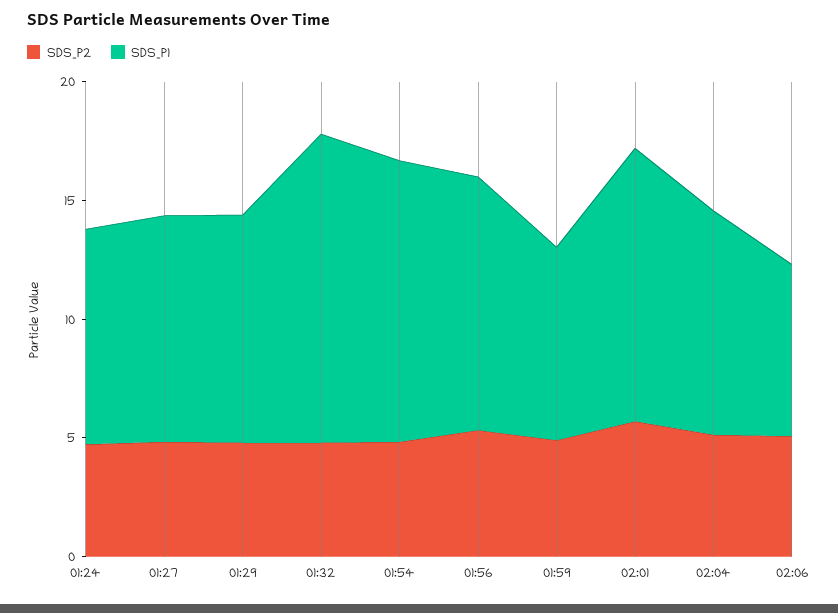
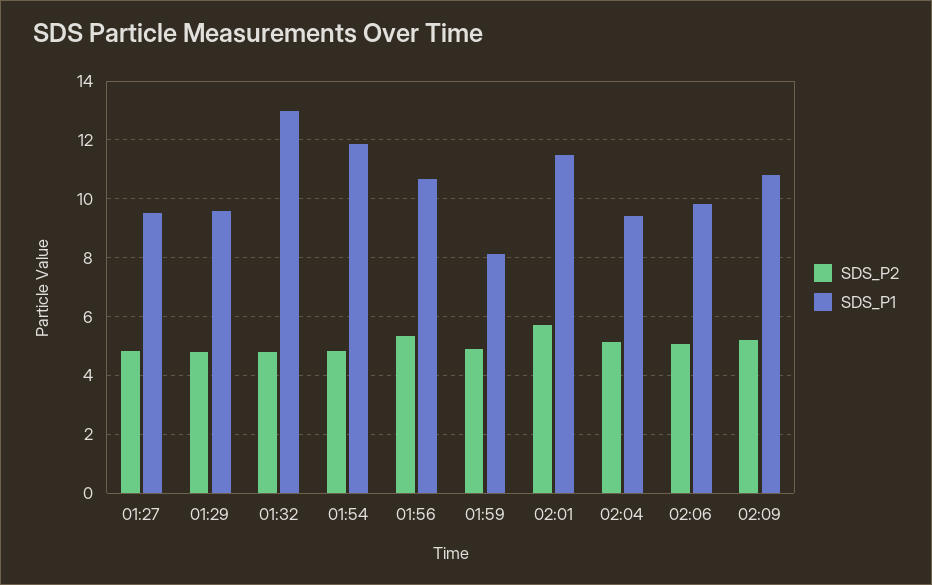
SDS_P2, 01:24: 5 -> none
SDS_P1, 01:24: 9 -> none
SDS_P1, 02:06: 7 -> 9.75
SDS_P2, 02:09: none -> 5.25
SDS_P1, 02:09: none -> 10.75

